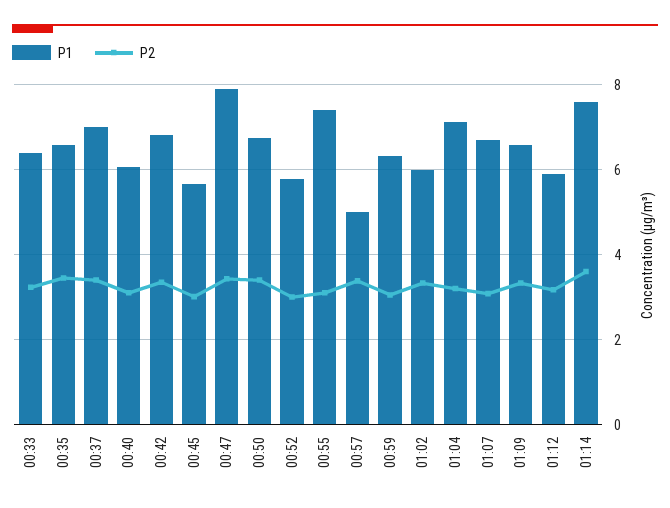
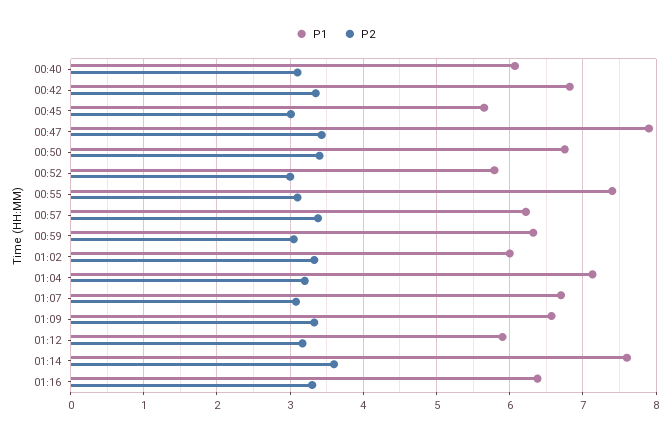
P1, 00:33: 6.4 -> none
P2, 00:33: 3.2 -> none
P1, 00:35: 6.6 -> none
P2, 00:35: 3.4 -> none
P1, 00:37: 7 -> none
P2, 00:37: 3.4 -> none
P1, 00:57: 5 -> 6.2
P1, 01:16: none -> 6.4
P2, 01:16: none -> 3.3

